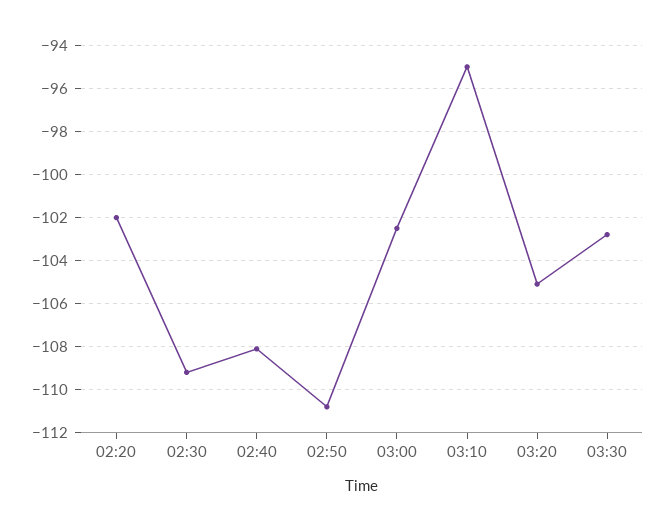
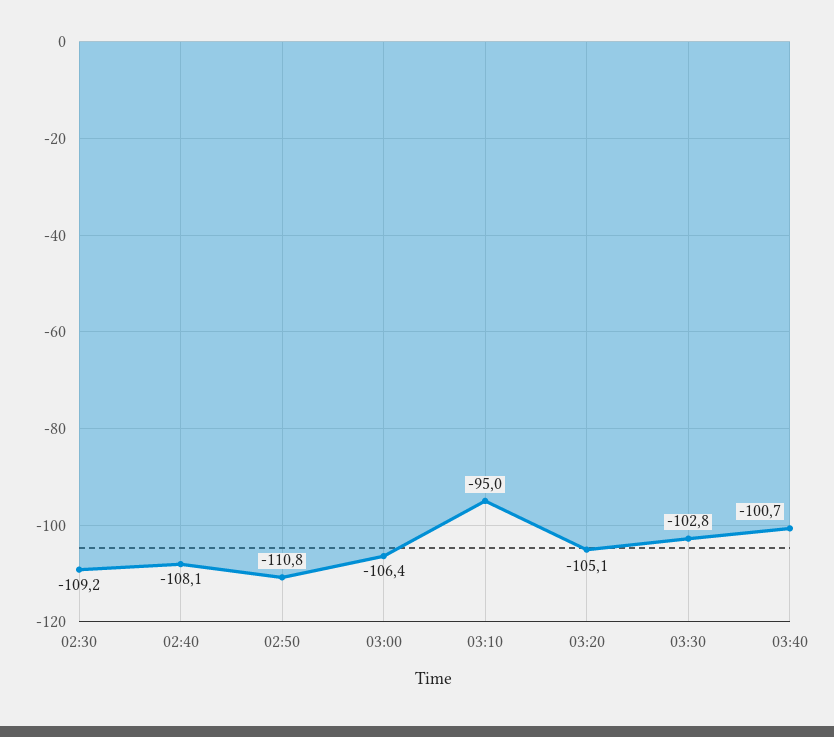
02:20: -102 -> none
03:00: -102.5 -> -106.4
03:40: none -> -100.7

